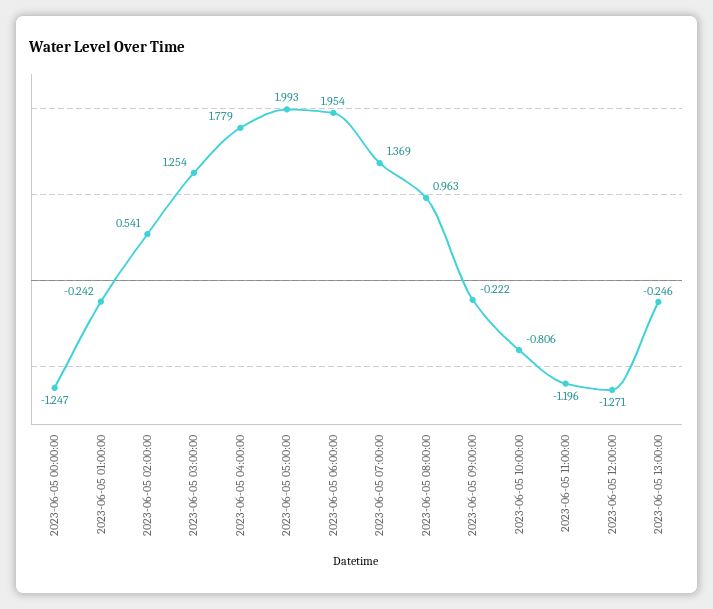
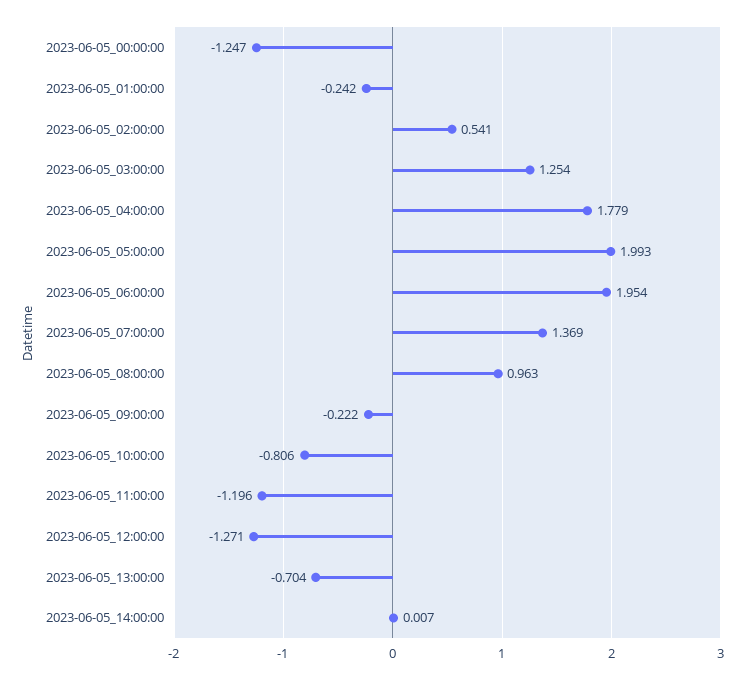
2023-06-05 13:00:00: -0.246 -> -0.704
2023-06-05_14:00:00: none -> 0.007

